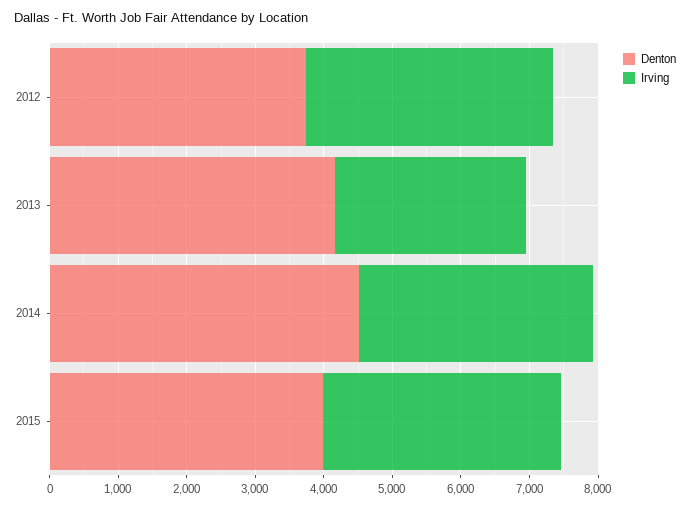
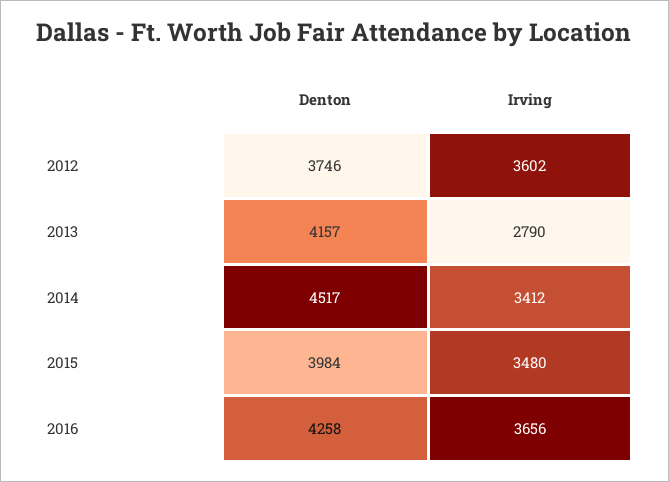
Denton, 2016: none -> 4258
Irving, 2016: none -> 3656

